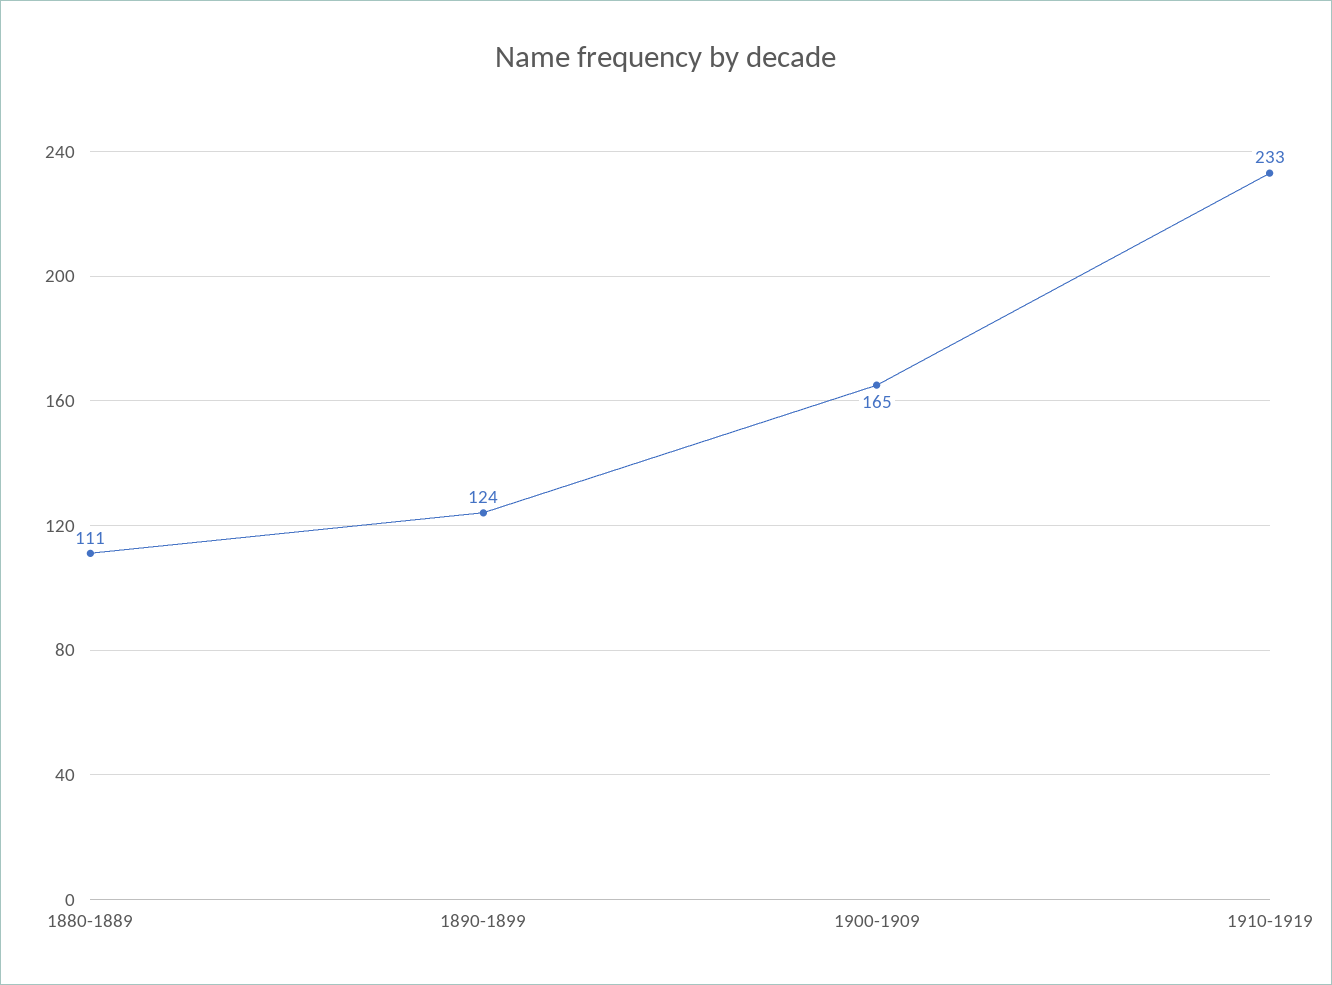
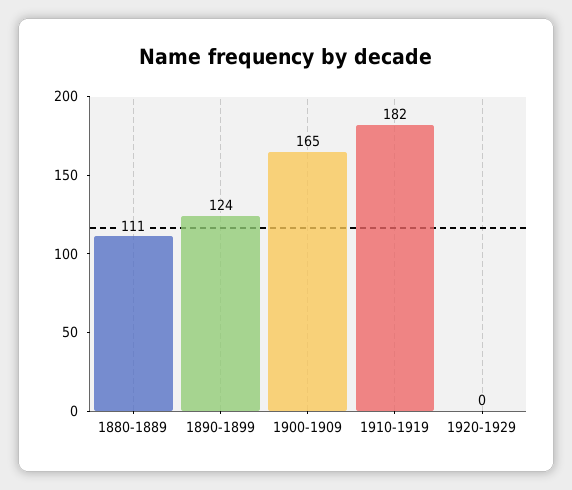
1910-1919: 233 -> 182
1920-1929: none -> 0

